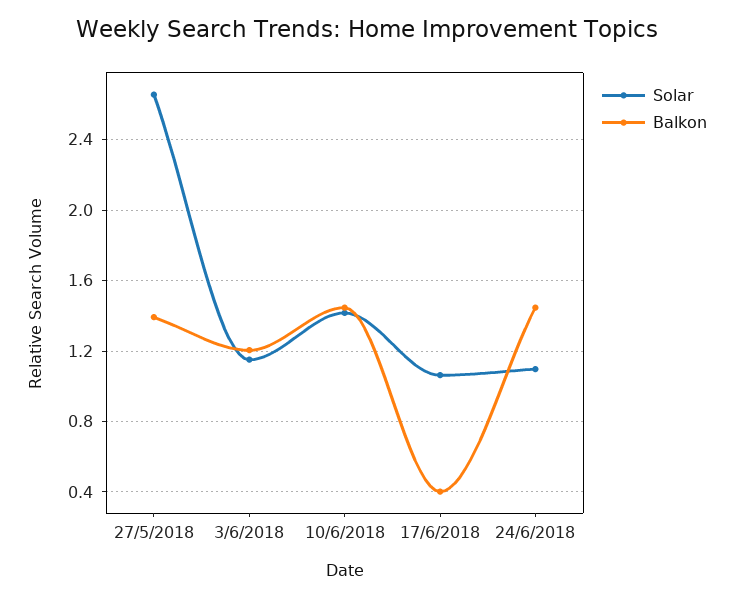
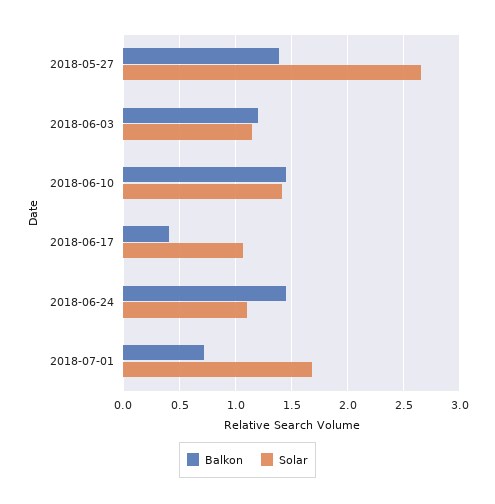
Balkon, 2018-07-01: none -> 0.7
Solar, 2018-07-01: none -> 1.7

